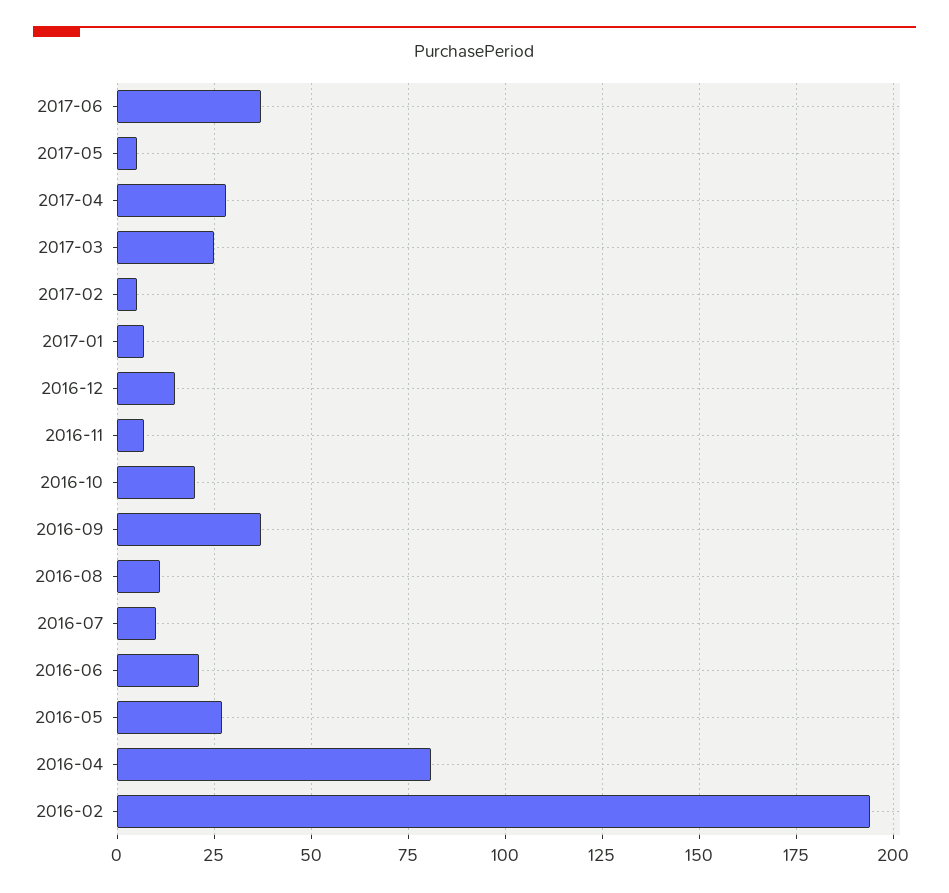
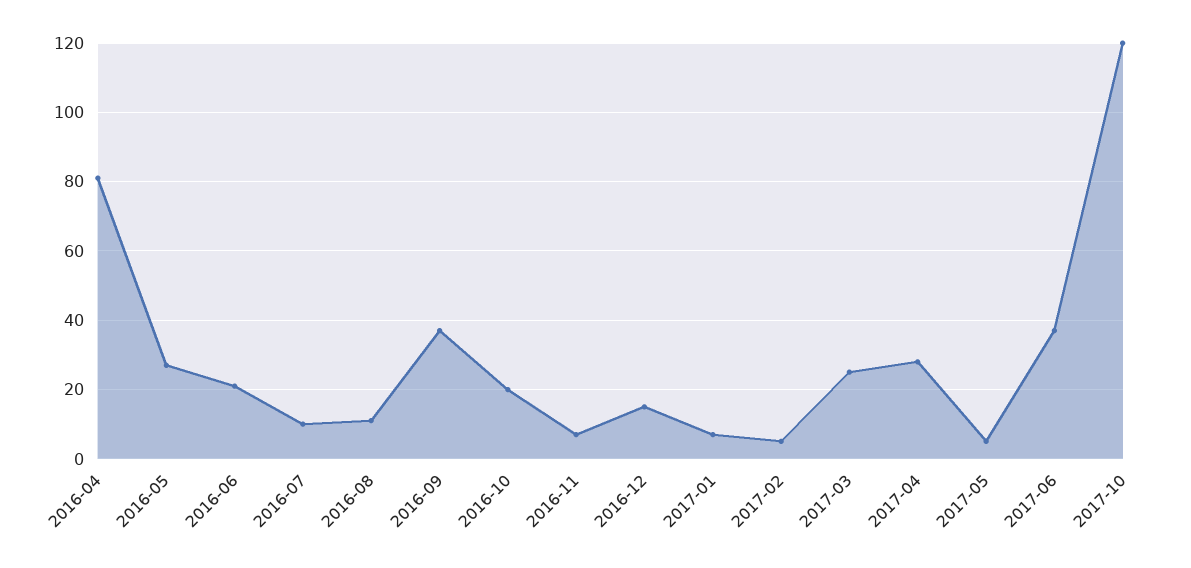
2016-02: 195 -> none
2017-10: none -> 120

